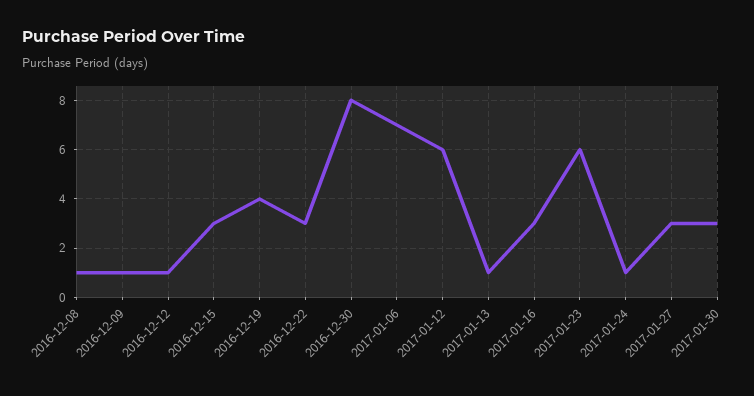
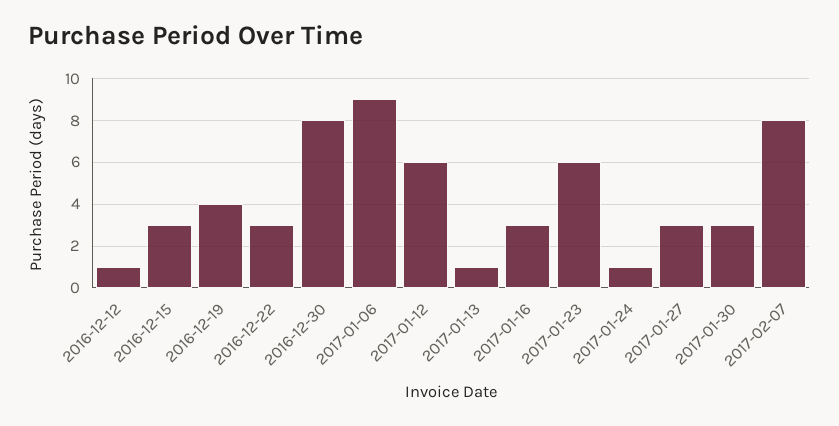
2016-12-08: 1 -> none
2016-12-09: 1 -> none
2017-01-06: 7 -> 9
2017-02-07: none -> 8

